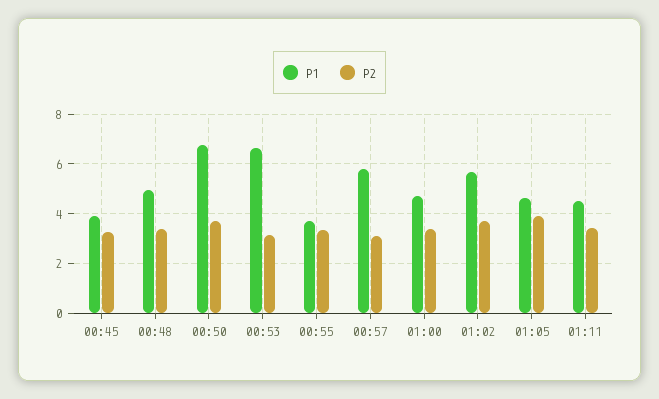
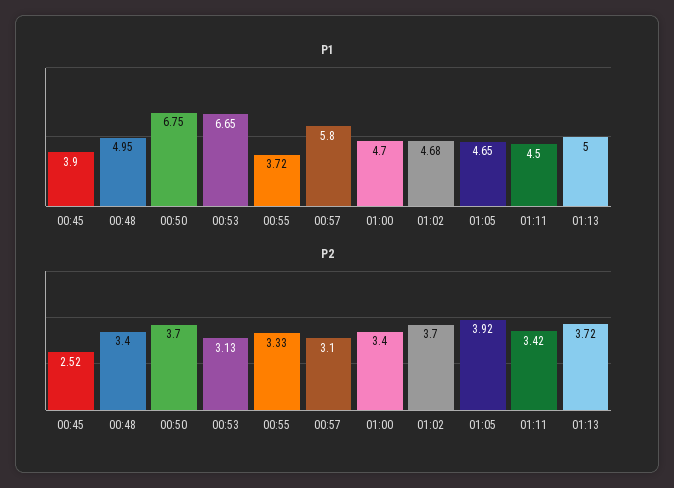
P2, 00:45: 3.25 -> 2.52
P1, 01:02: 5.75 -> 4.68
P1, 01:13: none -> 5
P2, 01:13: none -> 3.72

